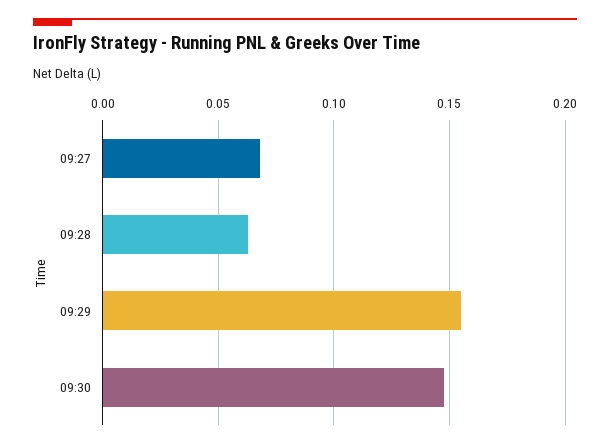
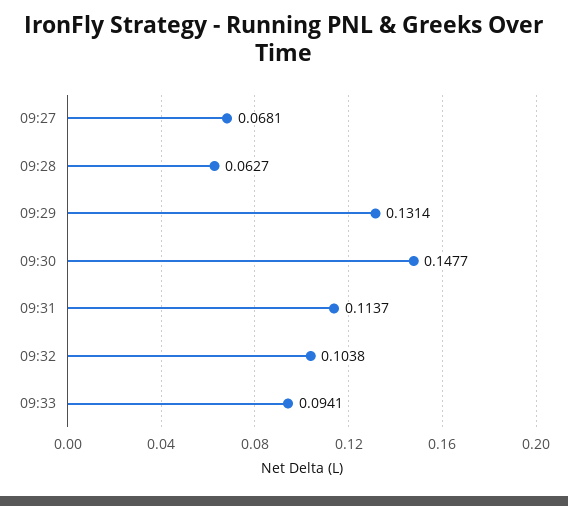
09:29: 0.155 -> 0.1314
09:31: none -> 0.1137
09:32: none -> 0.1038
09:33: none -> 0.0941

